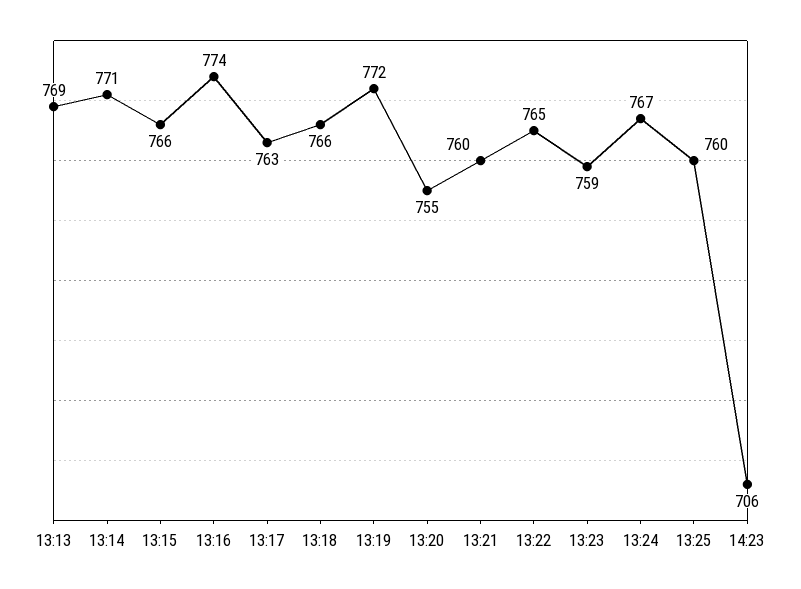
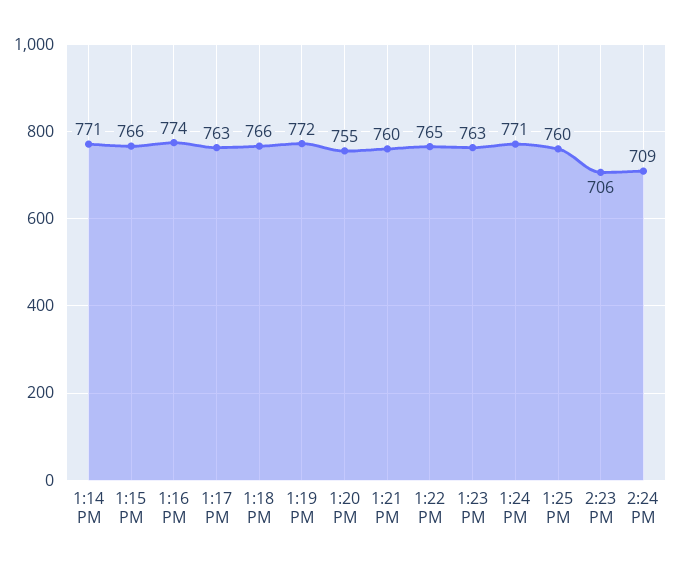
13:13: 769 -> none
13:23: 759 -> 763
13:24: 767 -> 771
2:24 PM: none -> 709

